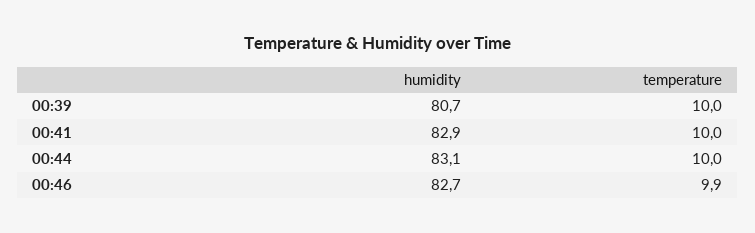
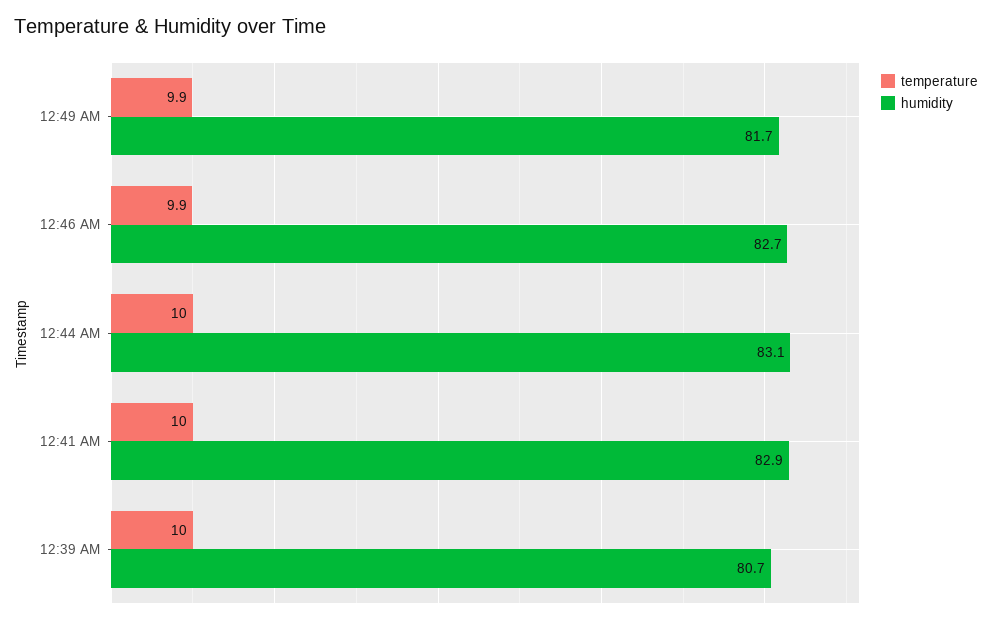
temperature, 12:49 AM: none -> 9.9
humidity, 12:49 AM: none -> 81.7

